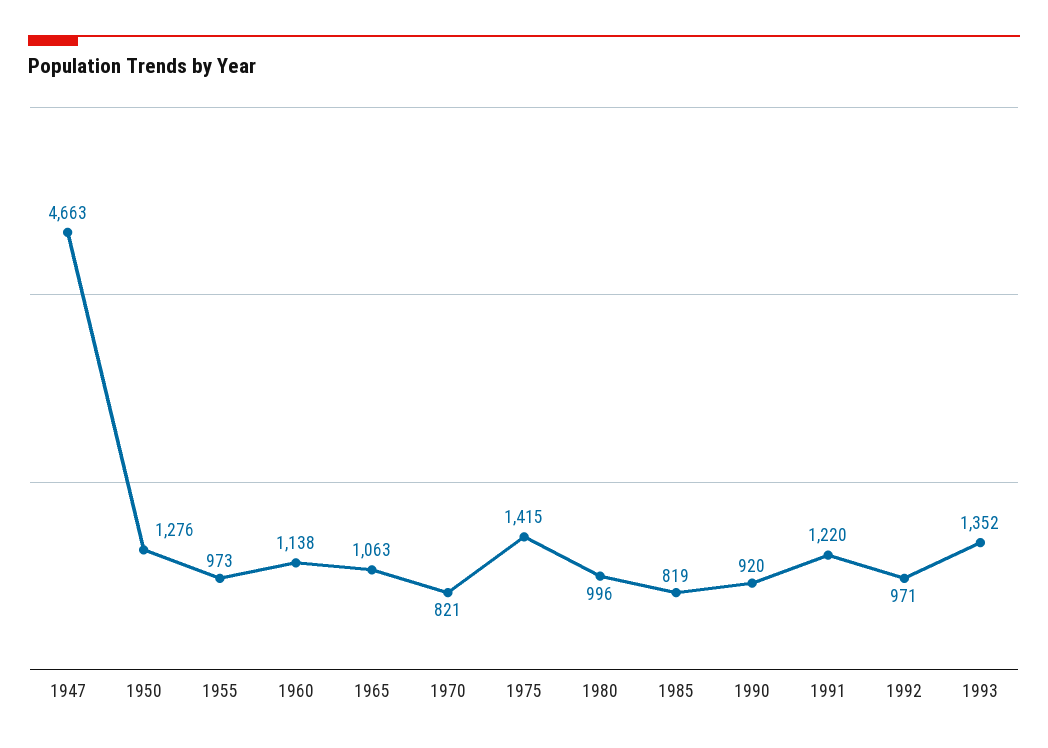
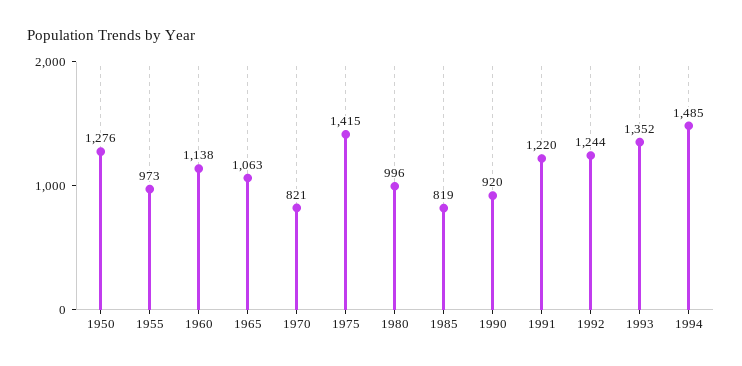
1947: 4663 -> none
1992: 971 -> 1244
1994: none -> 1485

